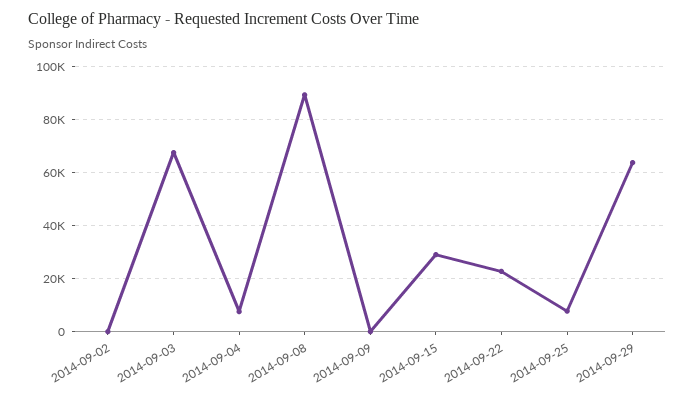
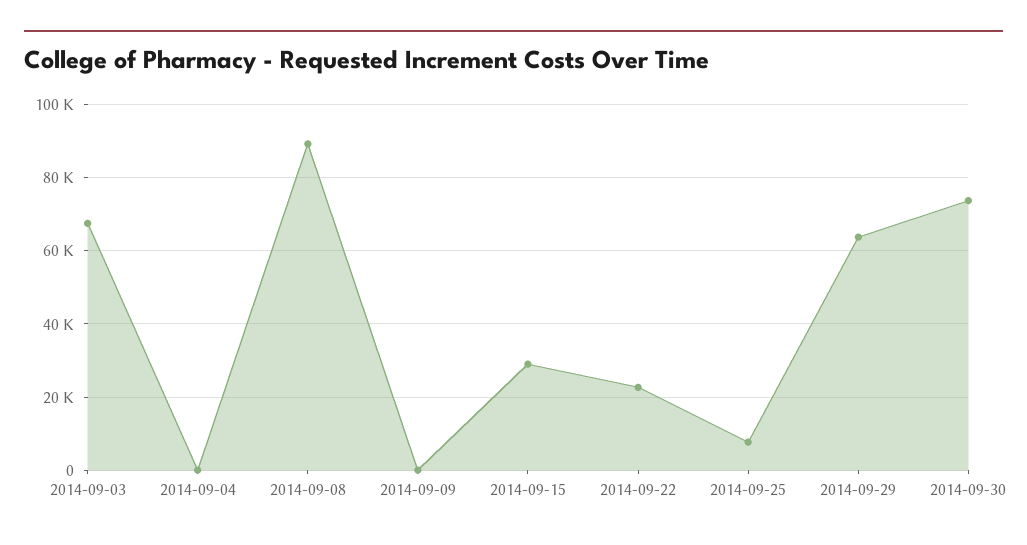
2014-09-02: 0 -> none
2014-09-04: 7500 -> 0
2014-09-30: none -> 74000

